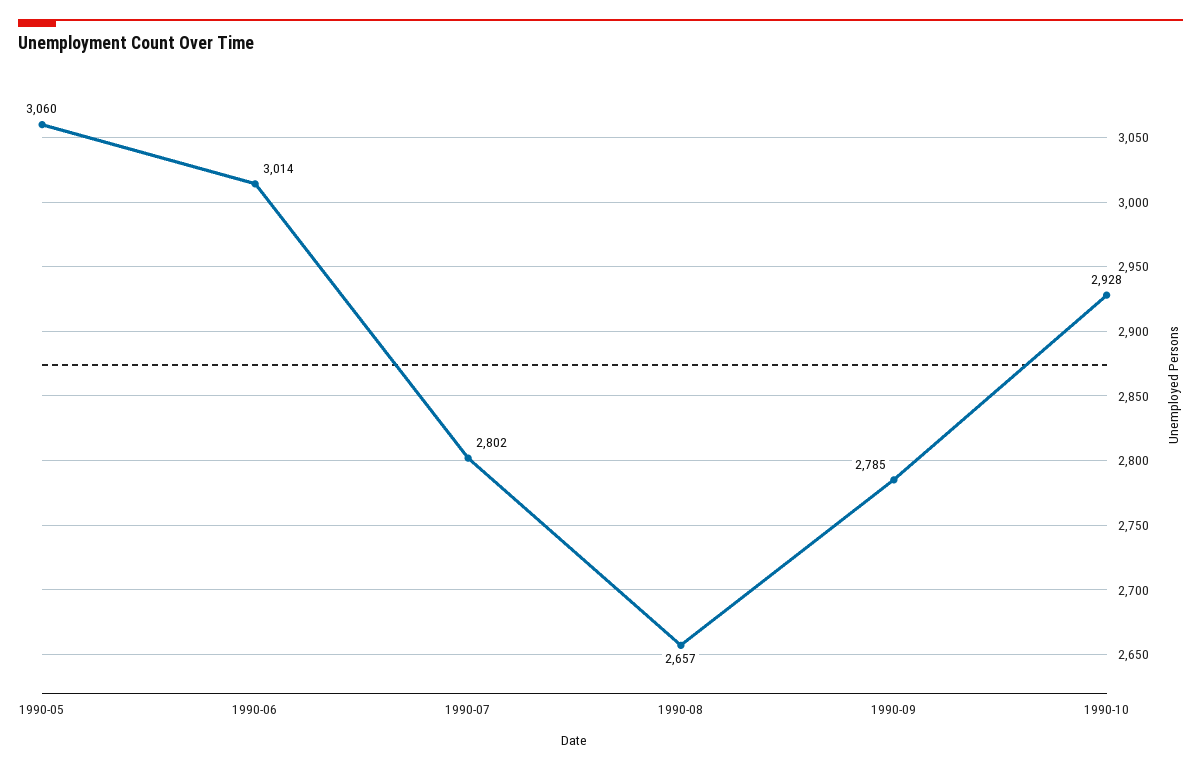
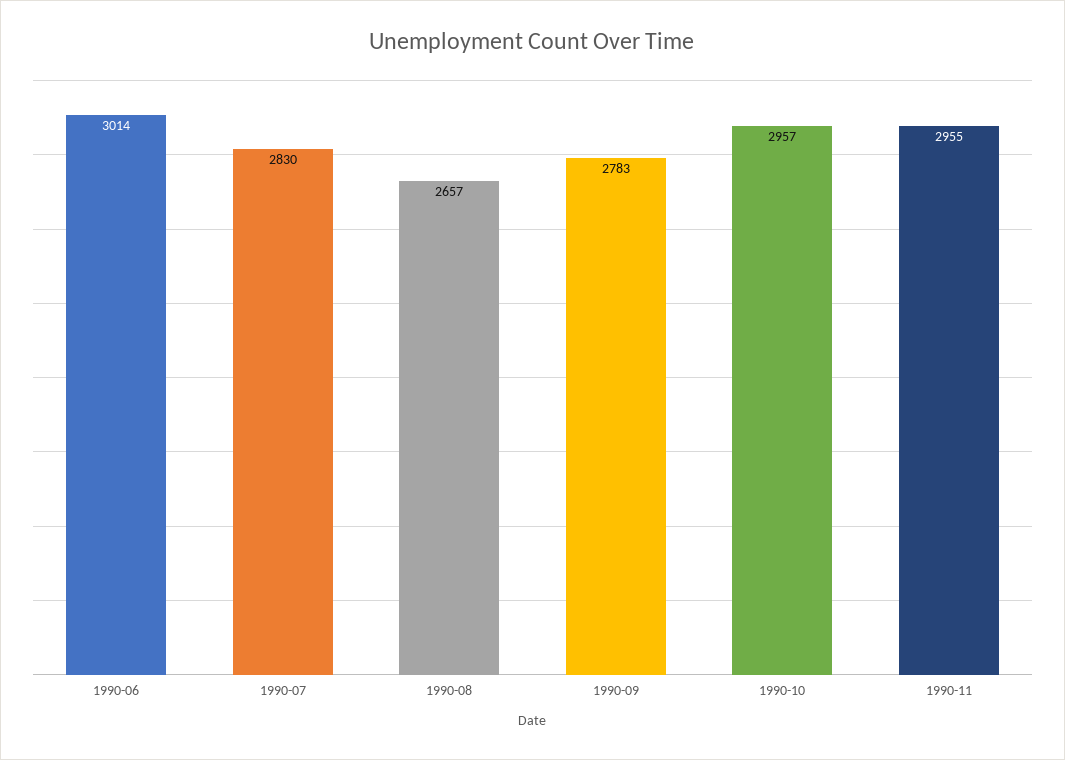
1990-05: 3060 -> none
1990-07: 2802 -> 2830
1990-09: 2785 -> 2783
1990-10: 2928 -> 2957
1990-11: none -> 2955

